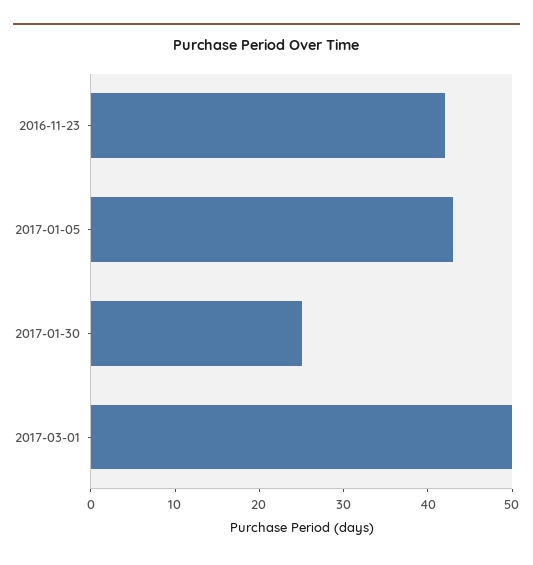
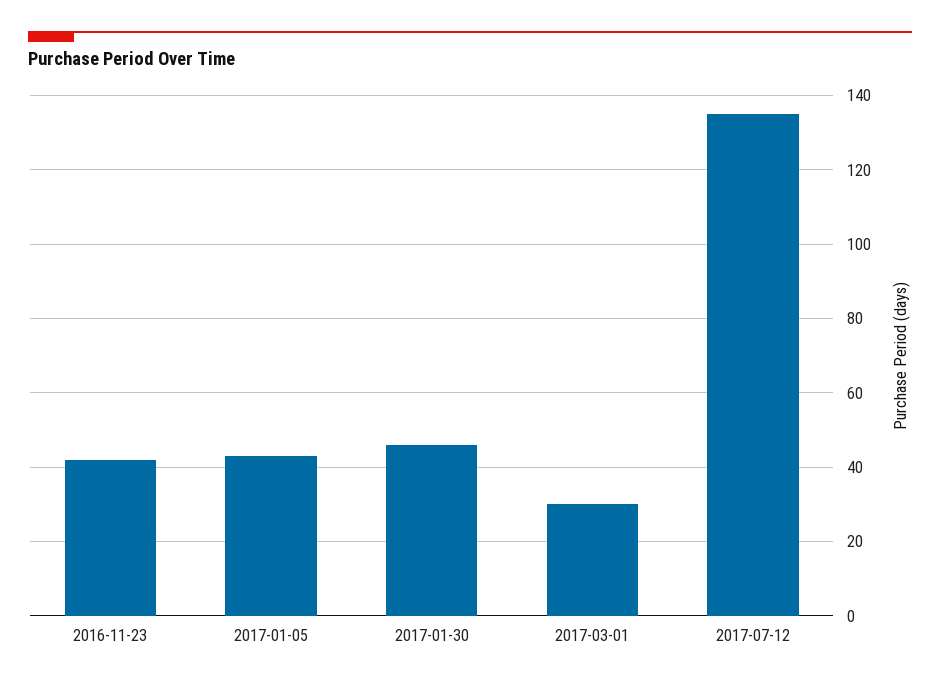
2017-01-30: 25 -> 45
2017-03-01: 50 -> 30
2017-07-12: none -> 135

